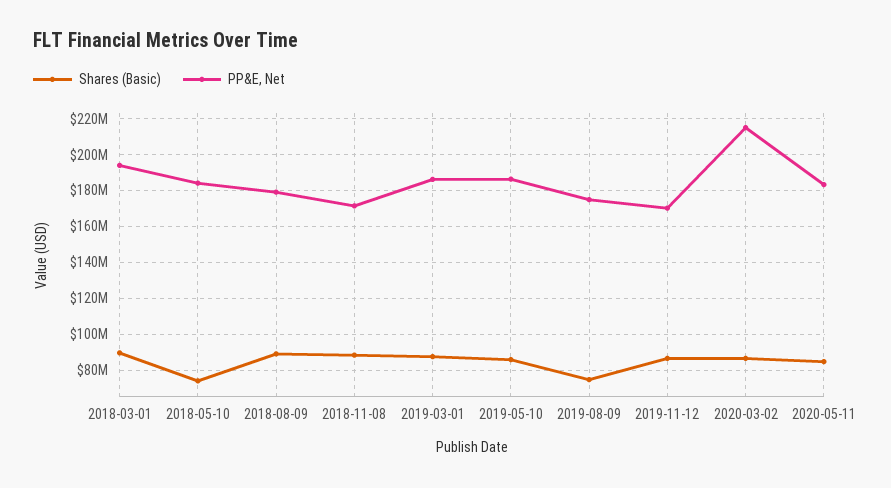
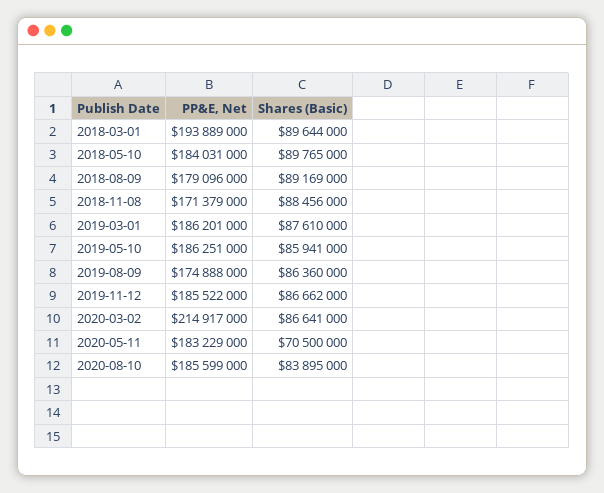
Shares (Basic), 2018-05-10: 75000000 -> 89765000
Shares (Basic), 2019-08-09: 75000000 -> 86360000
PP&E, Net, 2019-11-12: 170000000 -> 185522000
Shares (Basic), 2020-05-11: 85000000 -> 70500000
PP&E, Net, 2020-08-10: none -> 185599000
Shares (Basic), 2020-08-10: none -> 83895000

